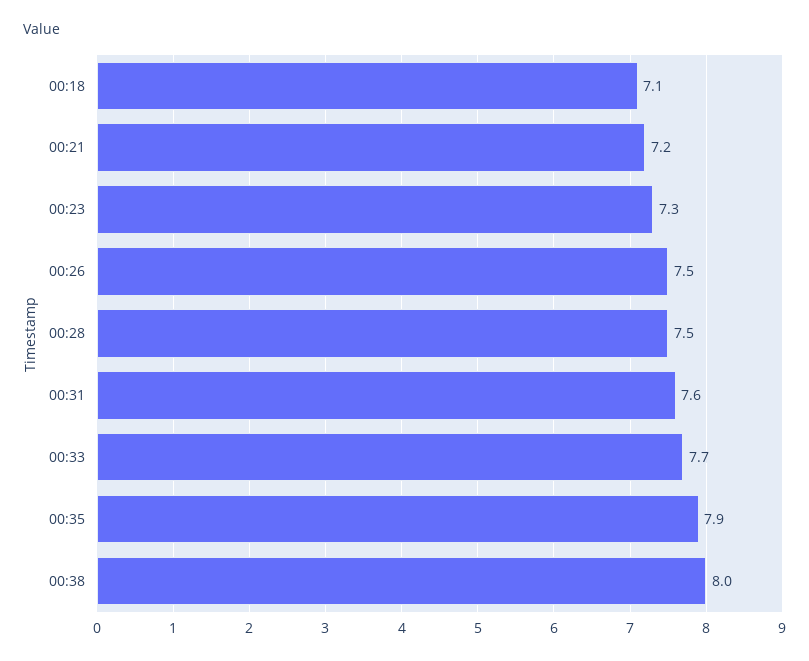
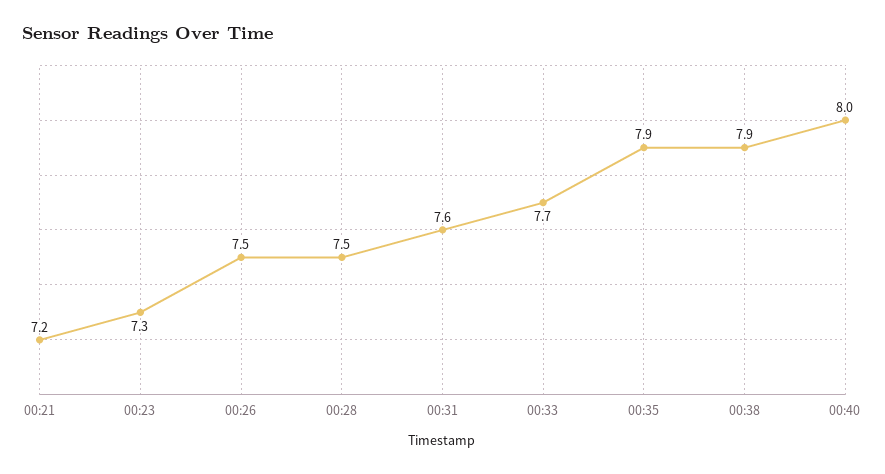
00:18: 7.1 -> none
00:38: 8 -> 7.9
00:40: none -> 8

